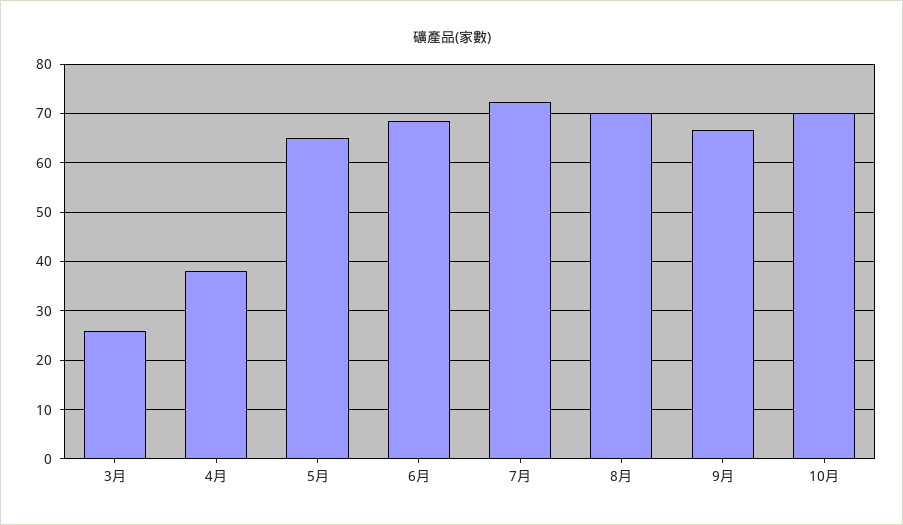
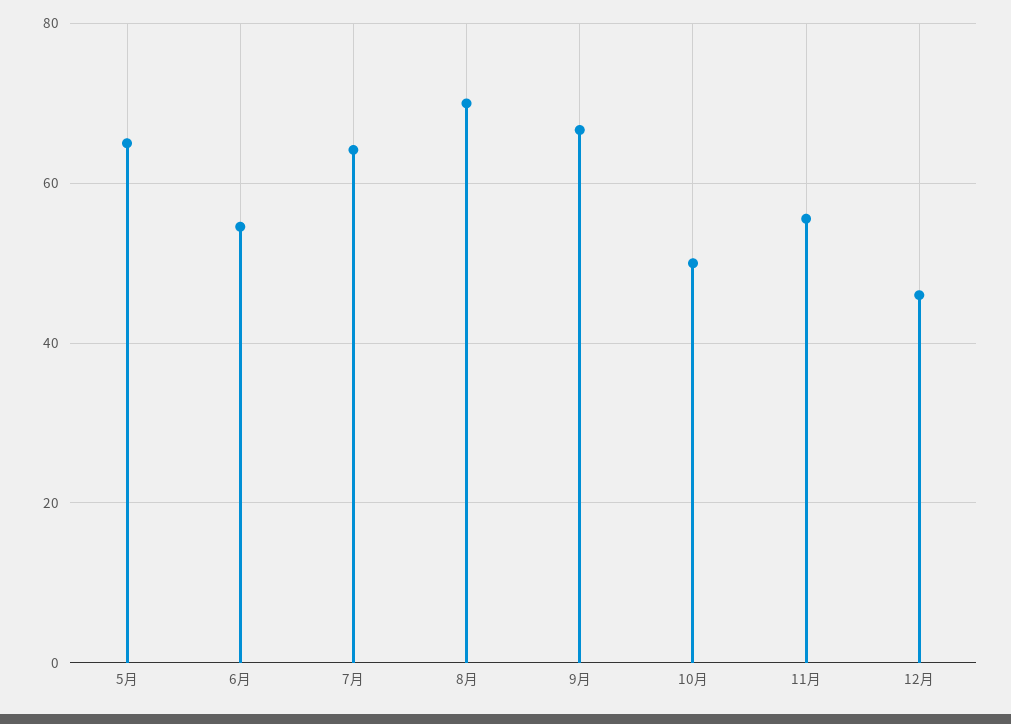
3月: 26 -> none
4月: 38 -> none
6月: 68 -> 54
7月: 72 -> 64
10月: 70 -> 50
11月: none -> 56
12月: none -> 46

